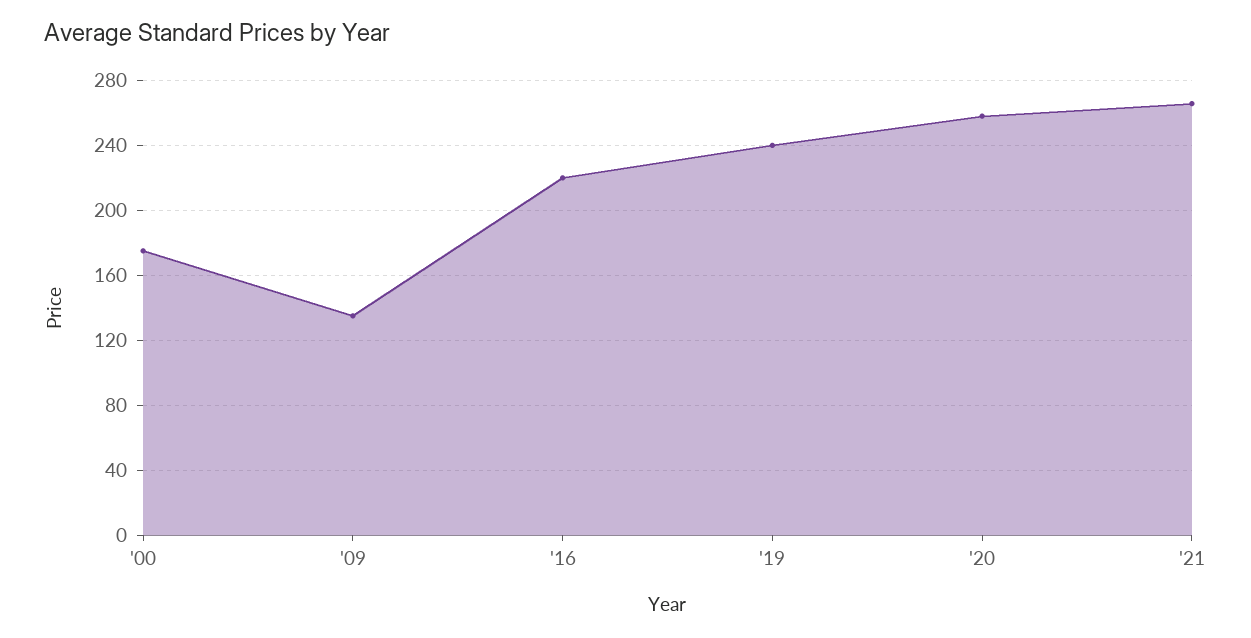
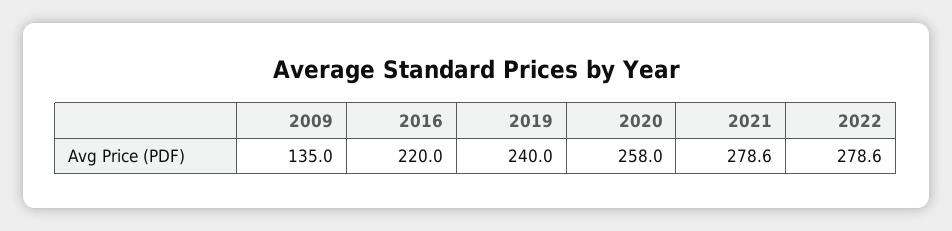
'00: 175 -> none
'21: 265 -> 278.6
2022: none -> 278.6

